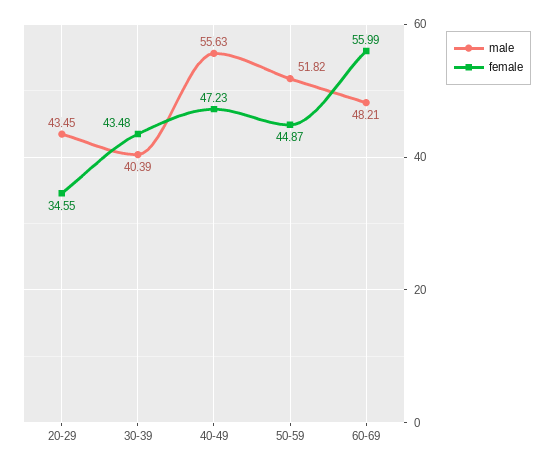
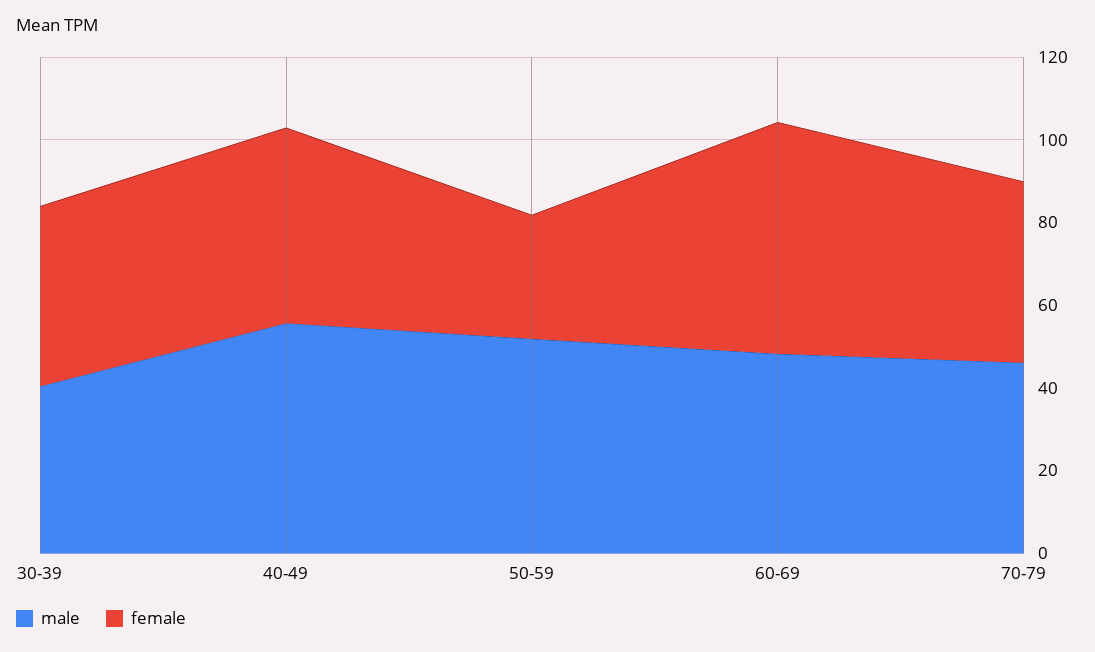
male, 20-29: 43.45 -> none
female, 20-29: 34.55 -> none
female, 50-59: 44.87 -> 30
male, 70-79: none -> 45
female, 70-79: none -> 45

